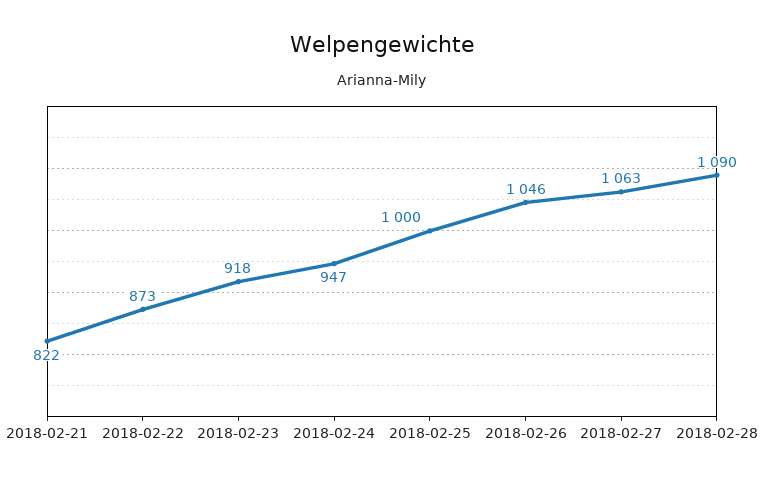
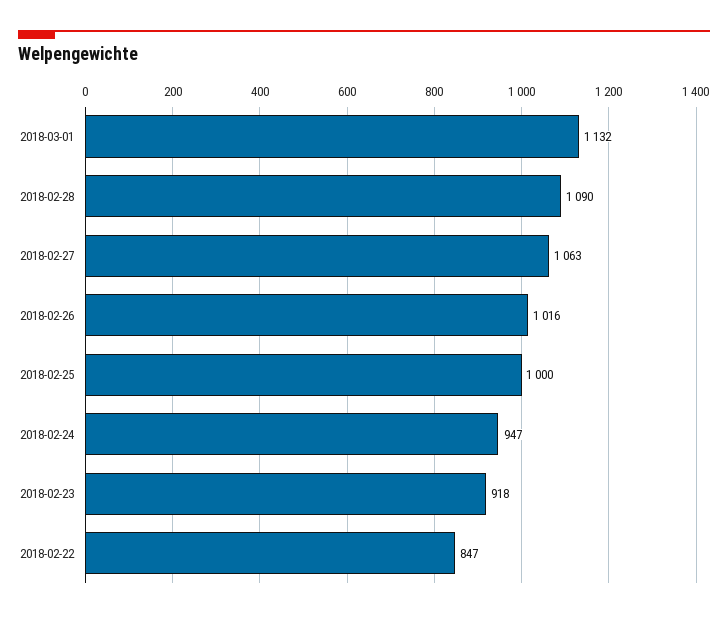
2018-02-21: 822 -> none
2018-02-22: 873 -> 847
2018-02-26: 1046 -> 1016
2018-03-01: none -> 1132

